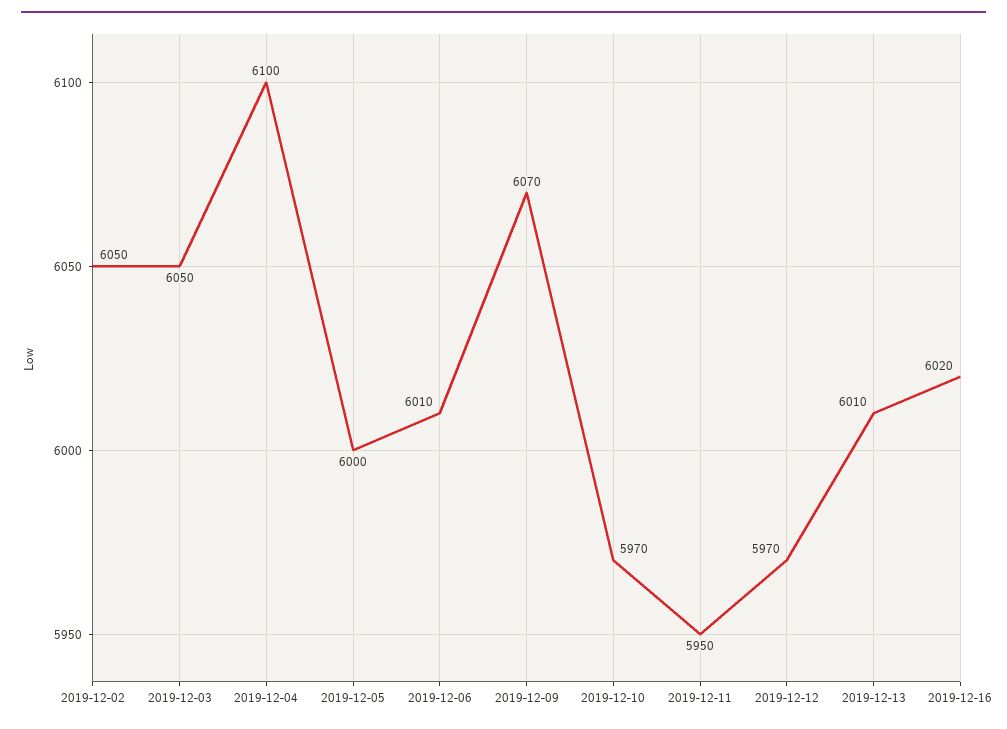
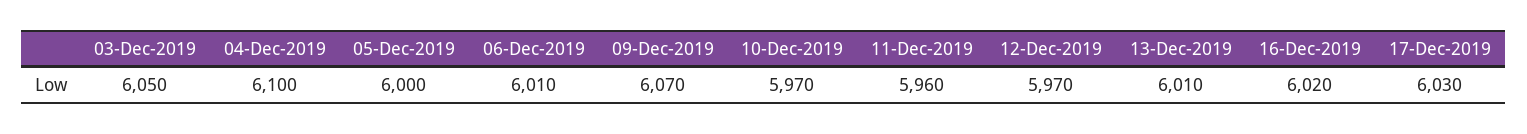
2019-12-02: 6050 -> none
2019-12-11: 5950 -> 5960
17-Dec-2019: none -> 6030

